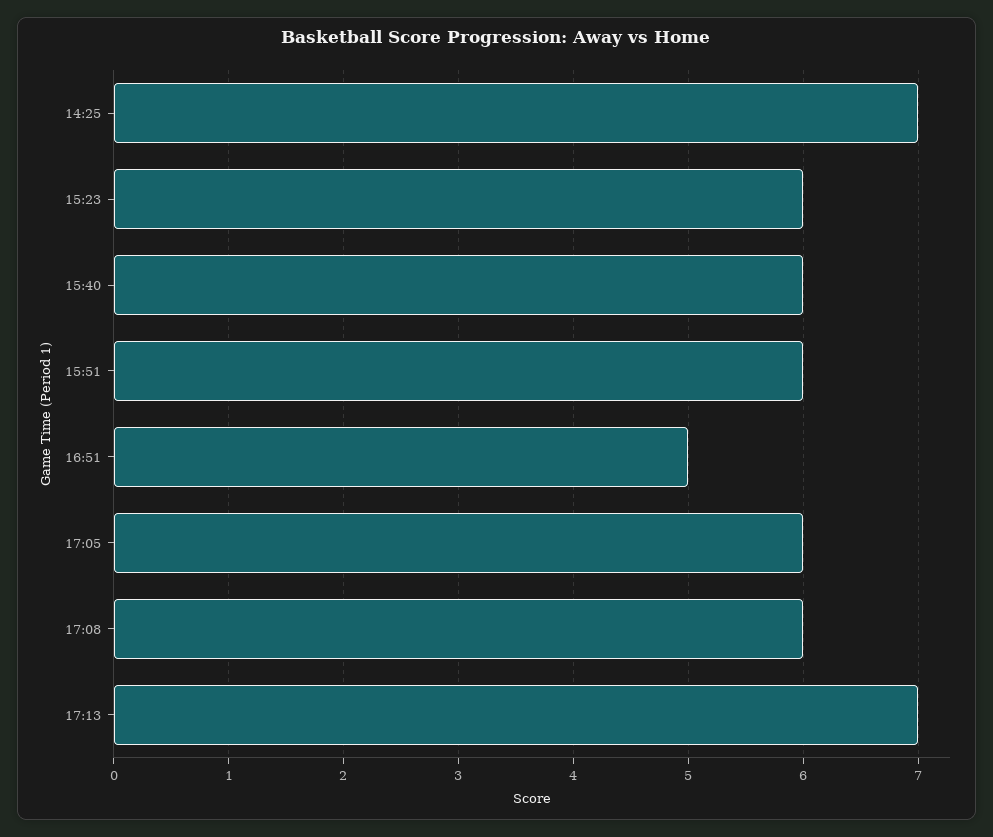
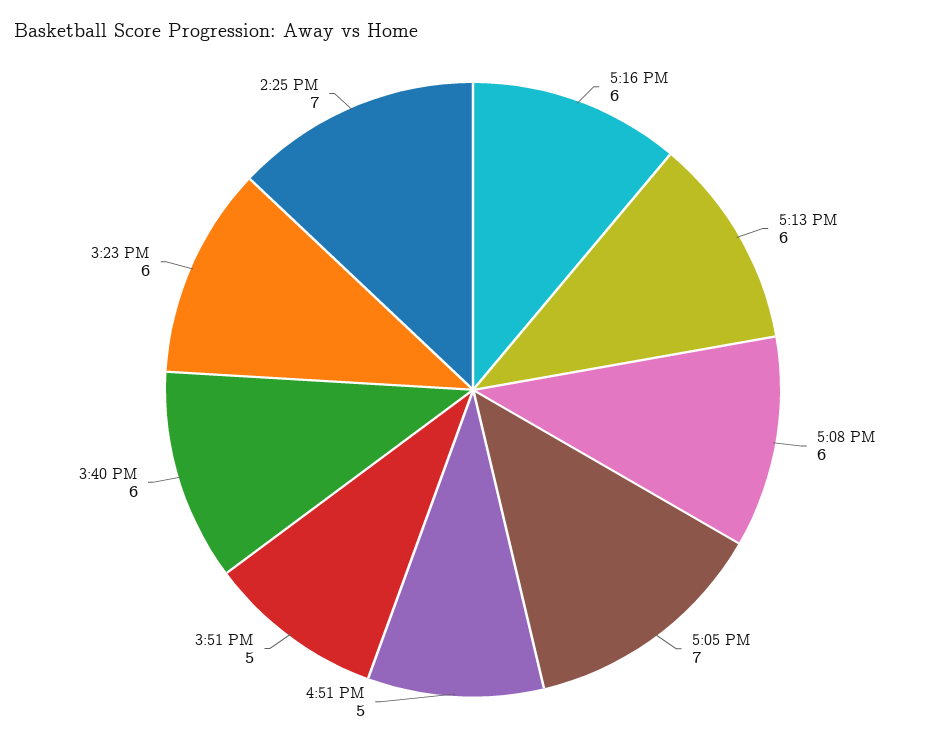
15:51: 6 -> 5
17:05: 6 -> 7
17:13: 7 -> 6
5:16 PM: none -> 6

